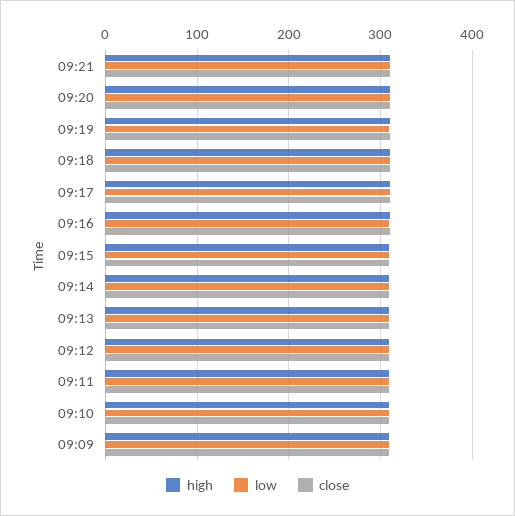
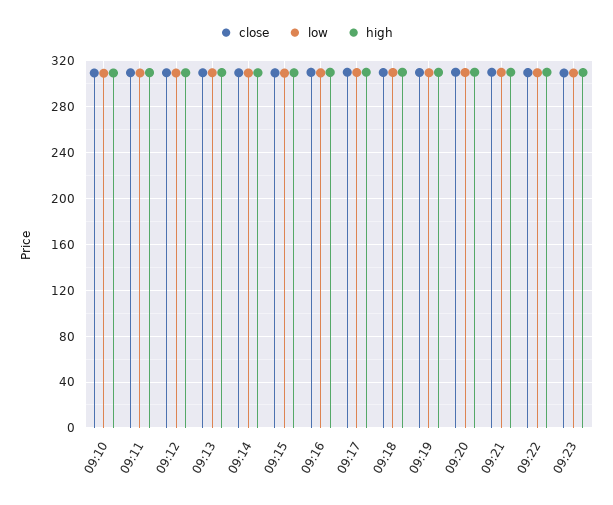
high, 09:09: 310 -> none
low, 09:09: 310 -> none
close, 09:09: 310 -> none
close, 09:22: none -> 310
low, 09:22: none -> 310
high, 09:22: none -> 310
close, 09:23: none -> 310
low, 09:23: none -> 310
high, 09:23: none -> 310

